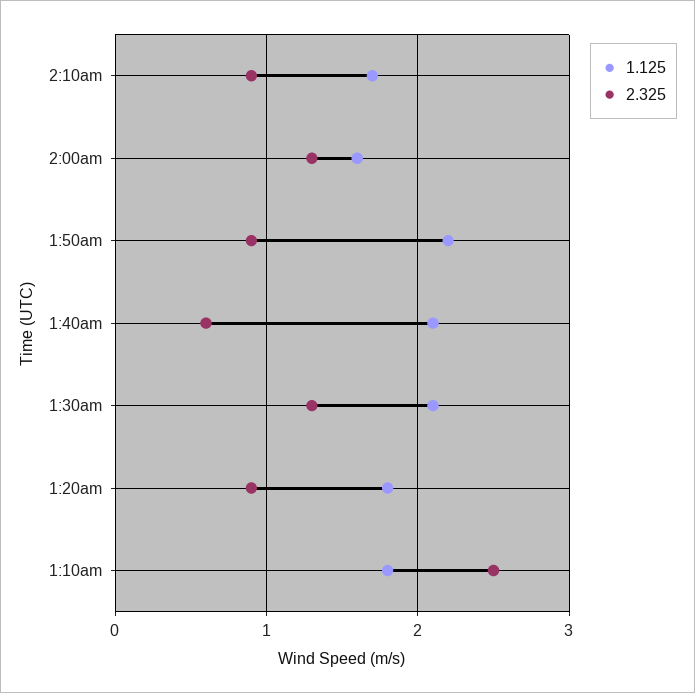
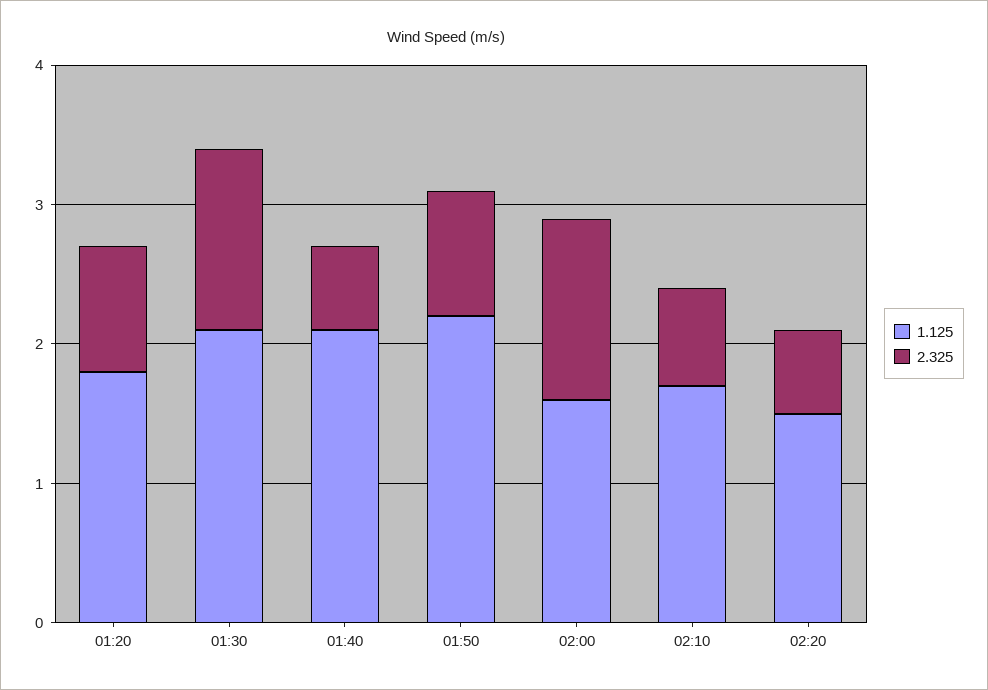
2.325, 2:10am: 0.9 -> 0.7
1.125, 1:10am: 1.8 -> none
2.325, 1:10am: 2.5 -> none
1.125, 02:20: none -> 1.5
2.325, 02:20: none -> 0.6

